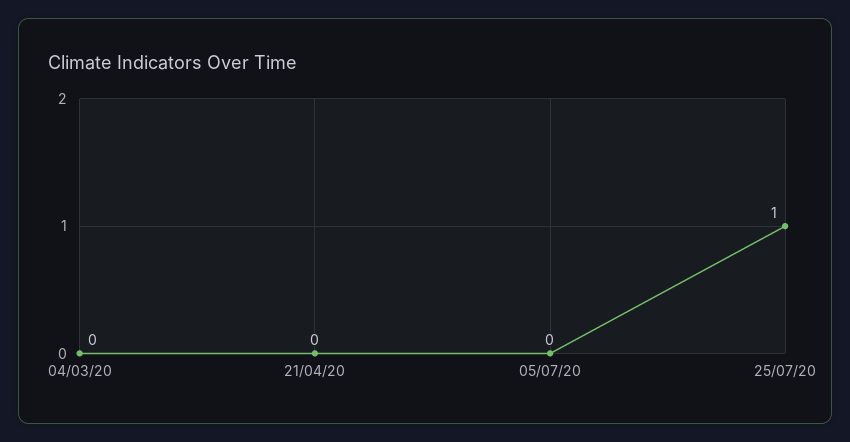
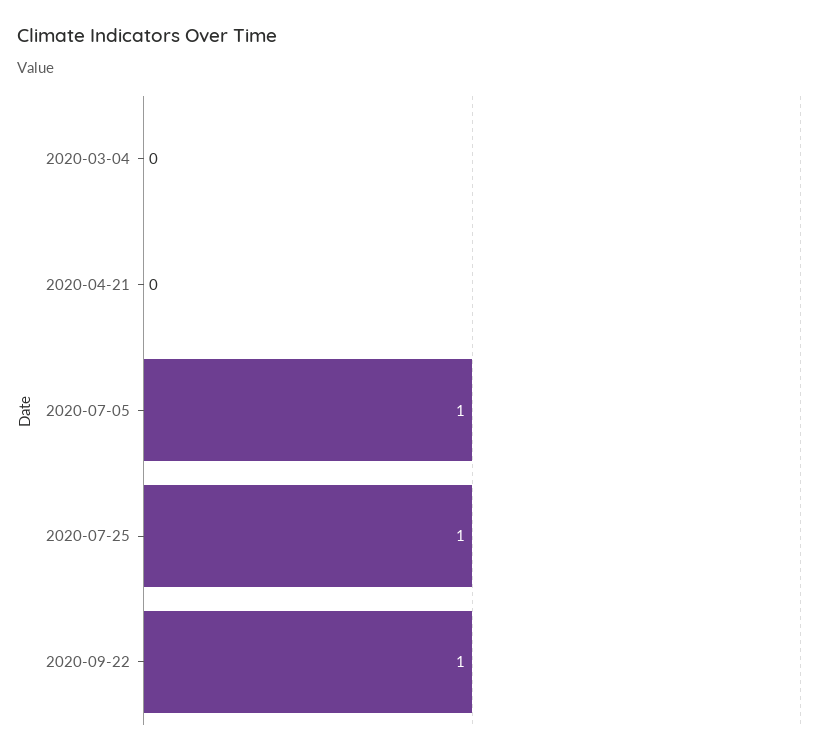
05/07/20: 0 -> 1
2020-09-22: none -> 1

